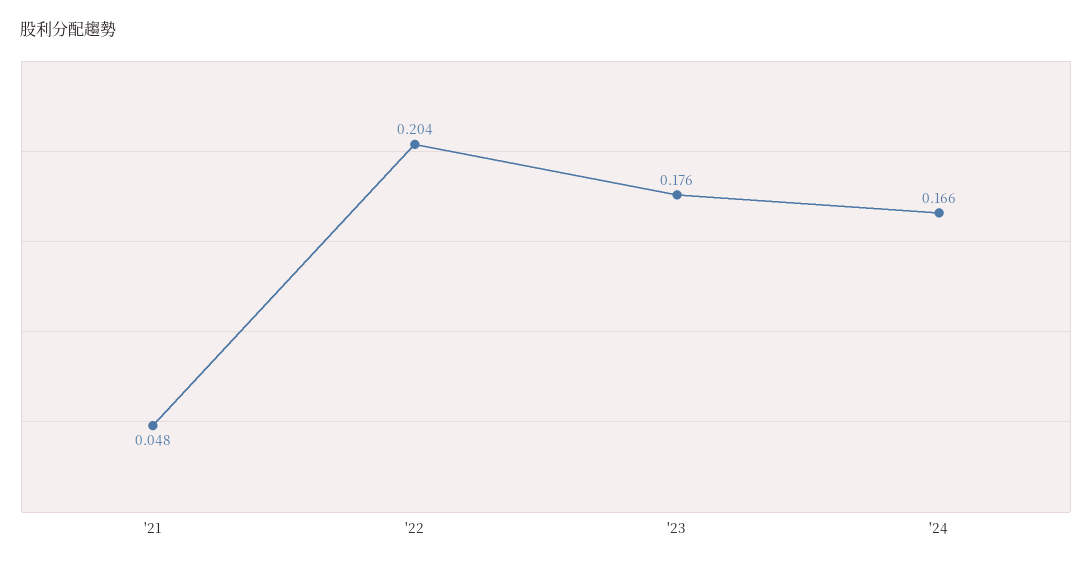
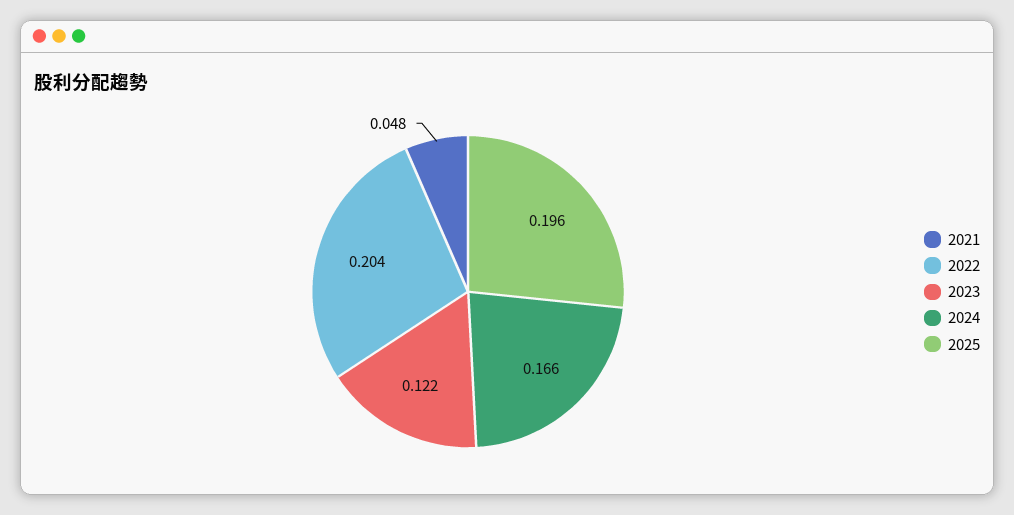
'23: 0.176 -> 0.122
2025: none -> 0.196

